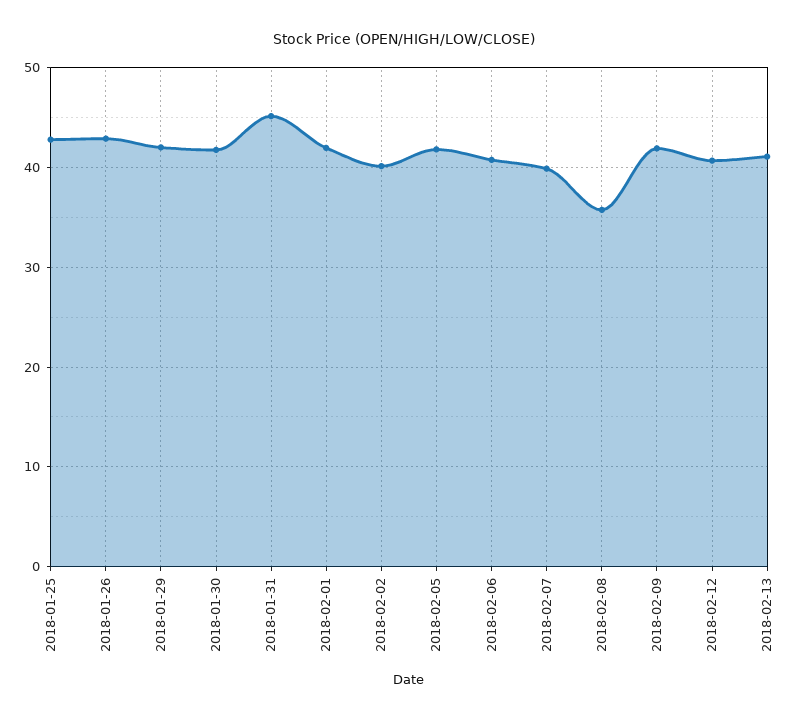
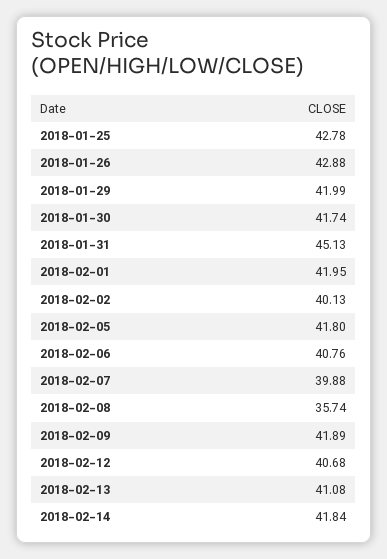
2018-02-14: none -> 41.84

